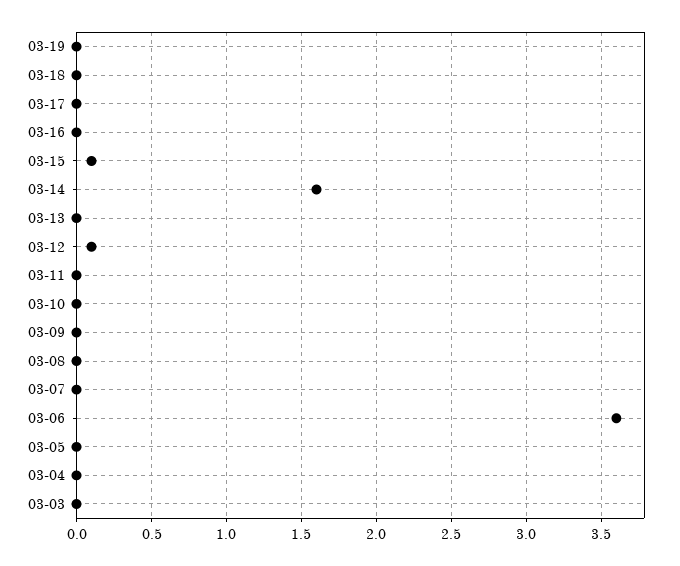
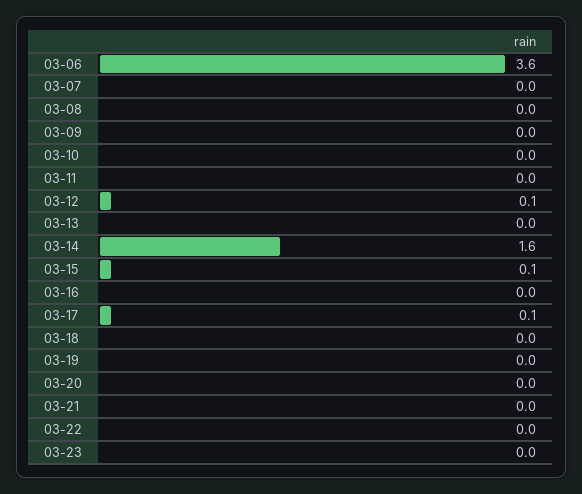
03-17: 0 -> 0.1
03-05: 0 -> none
03-04: 0 -> none
03-03: 0 -> none
03-20: none -> 0
03-21: none -> 0
03-22: none -> 0
03-23: none -> 0

